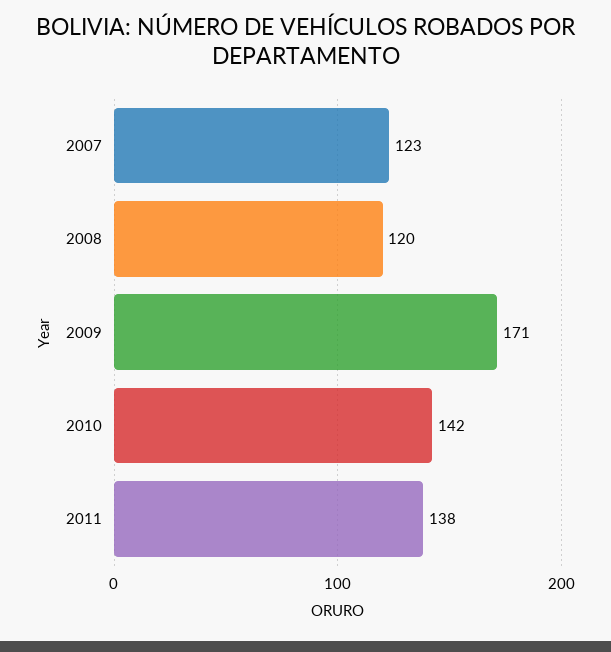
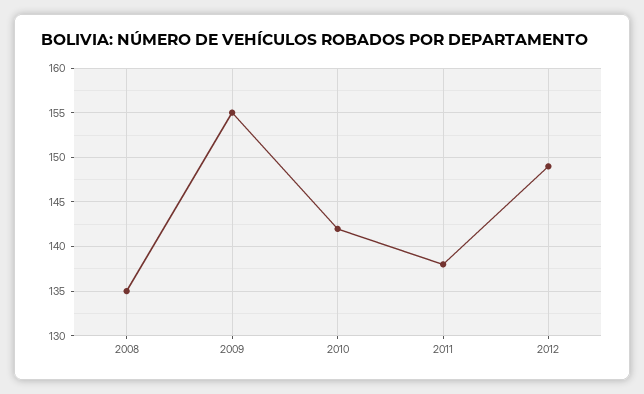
2007: 123 -> none
2008: 120 -> 135
2009: 171 -> 155
2012: none -> 149

